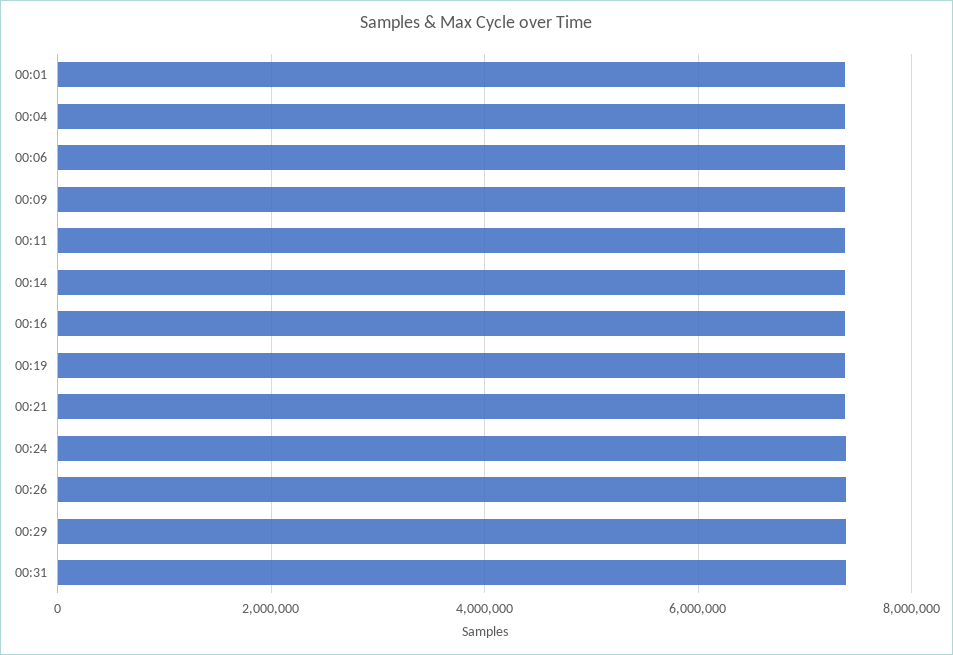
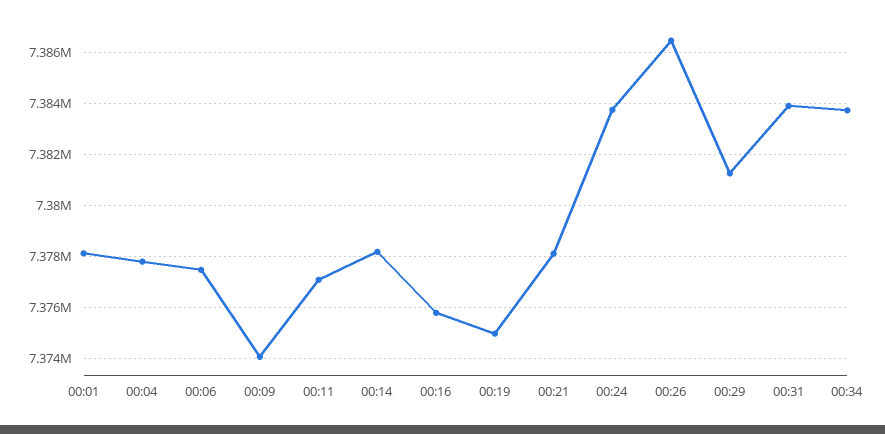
00:34: none -> 7383750

